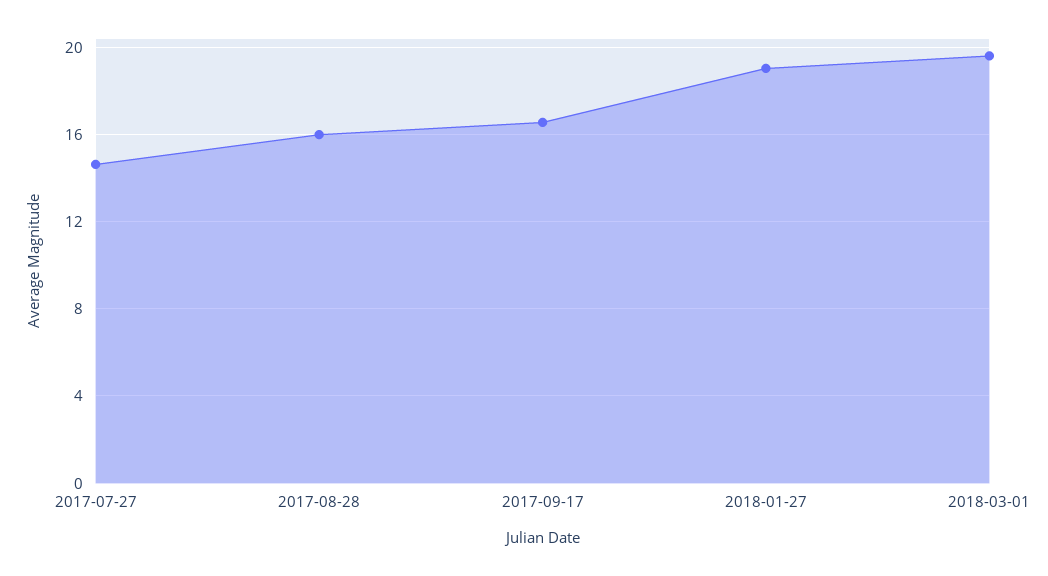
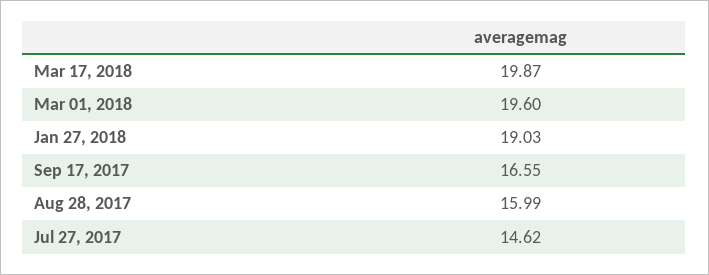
Mar 17, 2018: none -> 19.87

